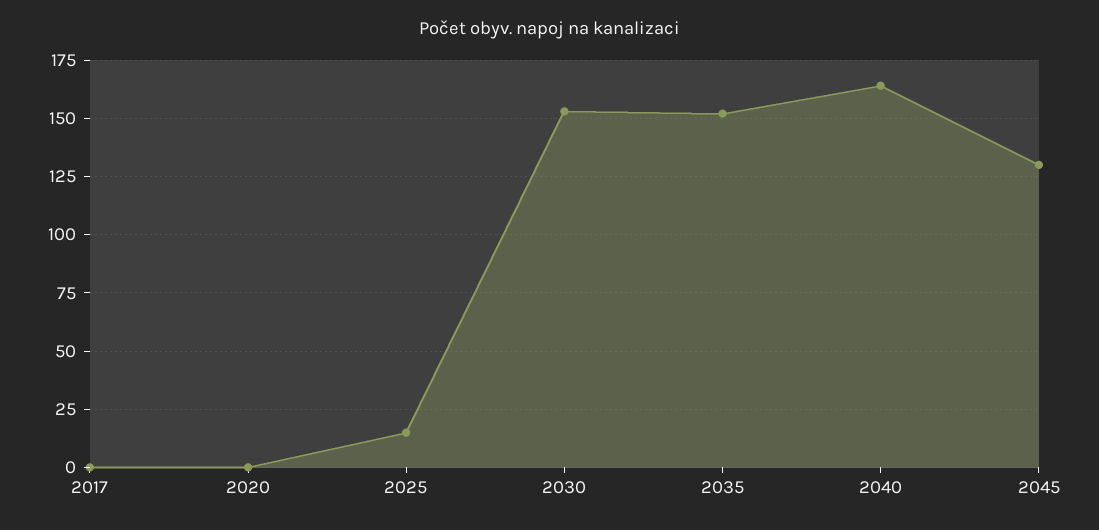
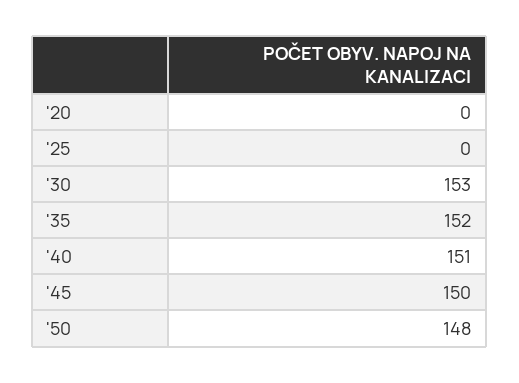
2017: 0 -> none
2025: 15 -> 0
2040: 165 -> 151
2045: 130 -> 150
'50: none -> 148

